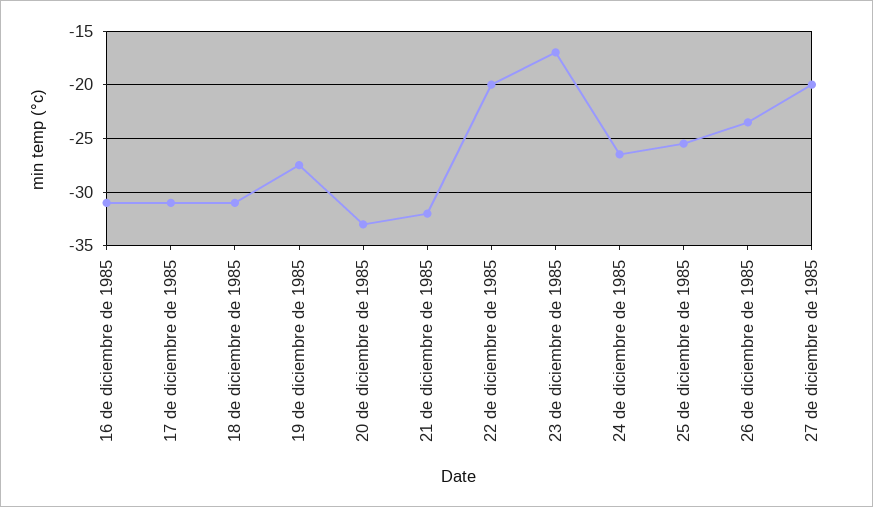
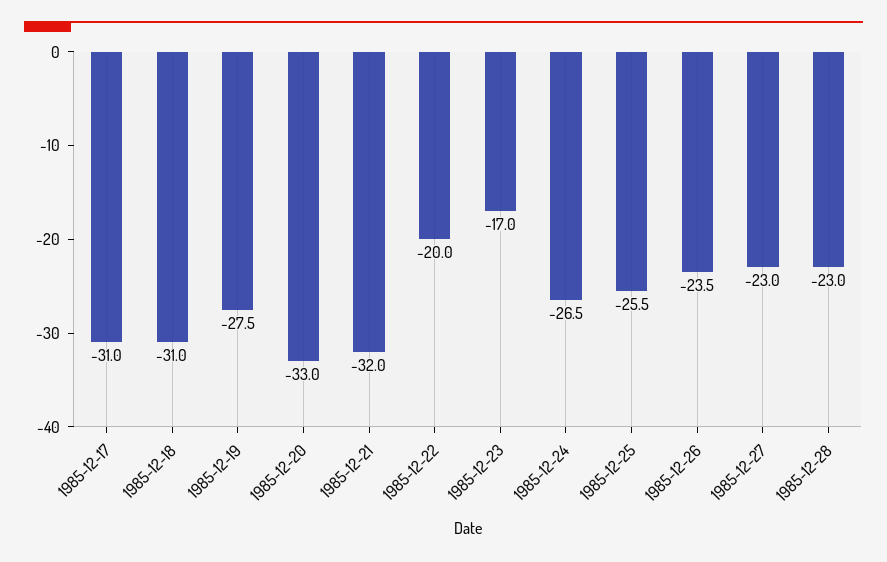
16 de diciembre de 1985: -31 -> none
27 de diciembre de 1985: -20 -> -23
1985-12-28: none -> -23

